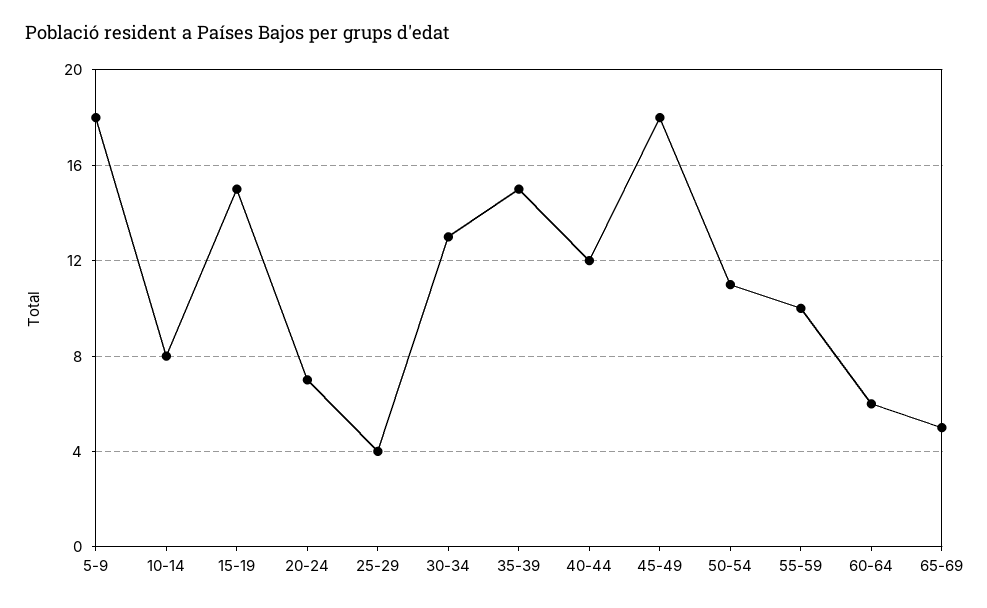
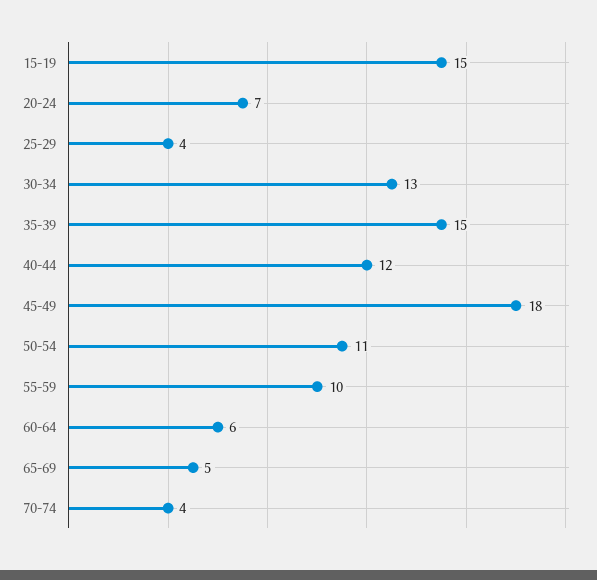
5-9: 18 -> none
10-14: 8 -> none
70-74: none -> 4

